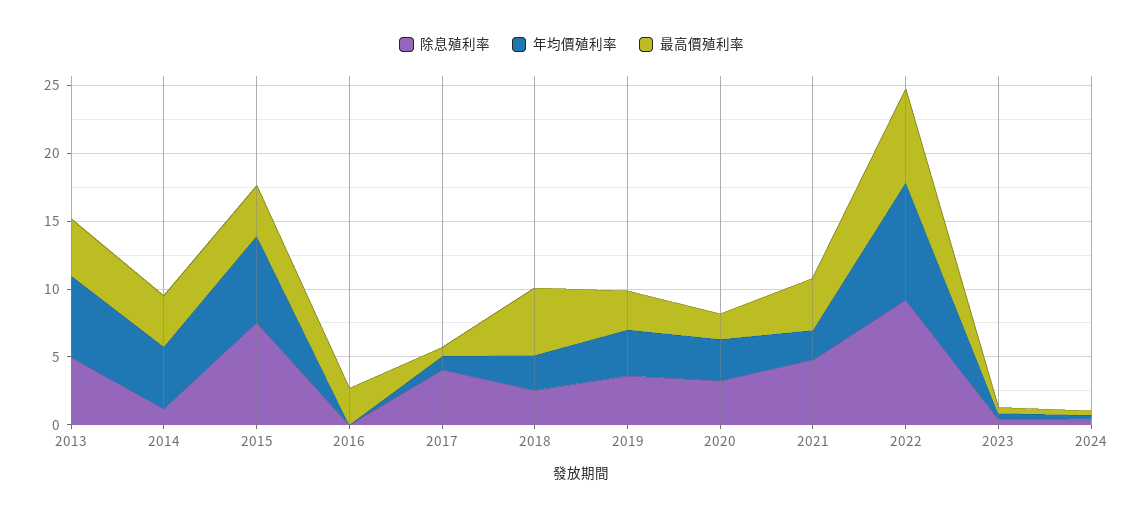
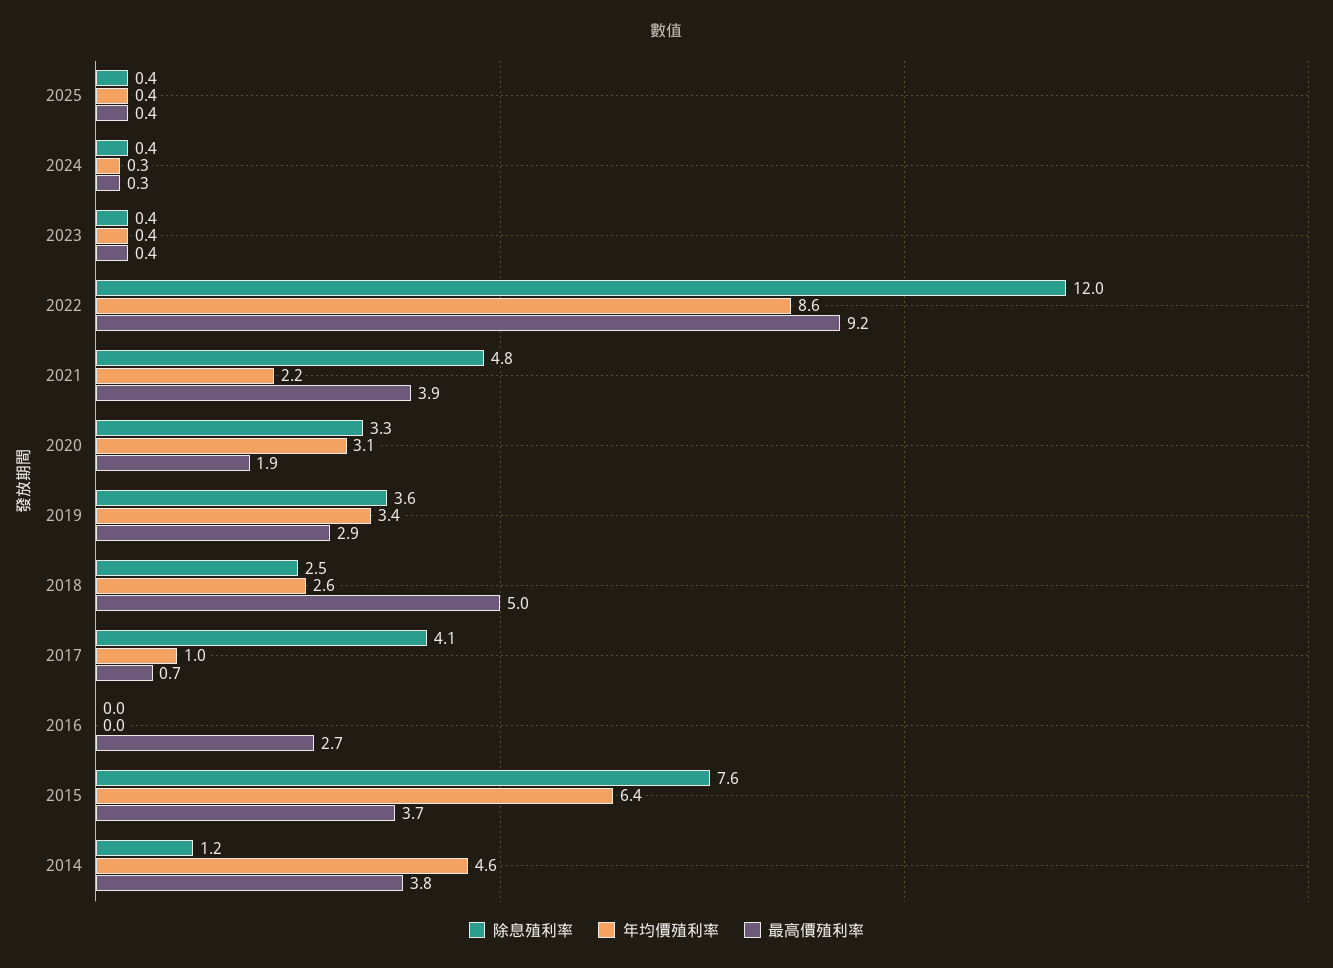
除息殖利率, 2013: 5 -> none
年均價殖利率, 2013: 6 -> none
最高價殖利率, 2013: 4 -> none
除息殖利率, 2022: 9 -> 12
最高價殖利率, 2022: 7 -> 9.2
除息殖利率, 2025: none -> 0.4
年均價殖利率, 2025: none -> 0.4
最高價殖利率, 2025: none -> 0.4

